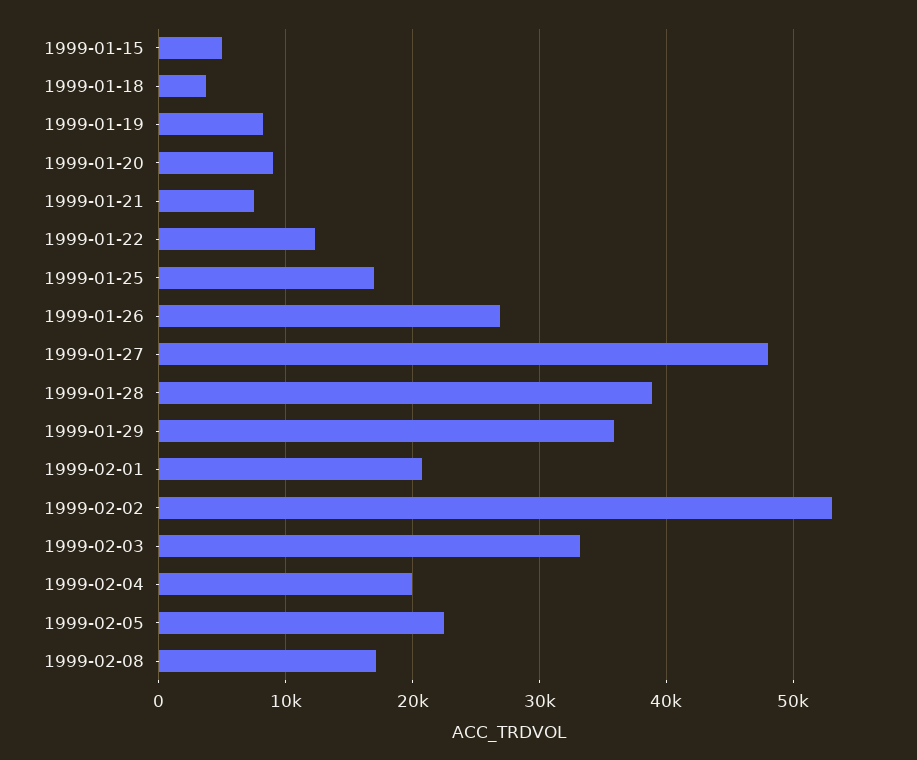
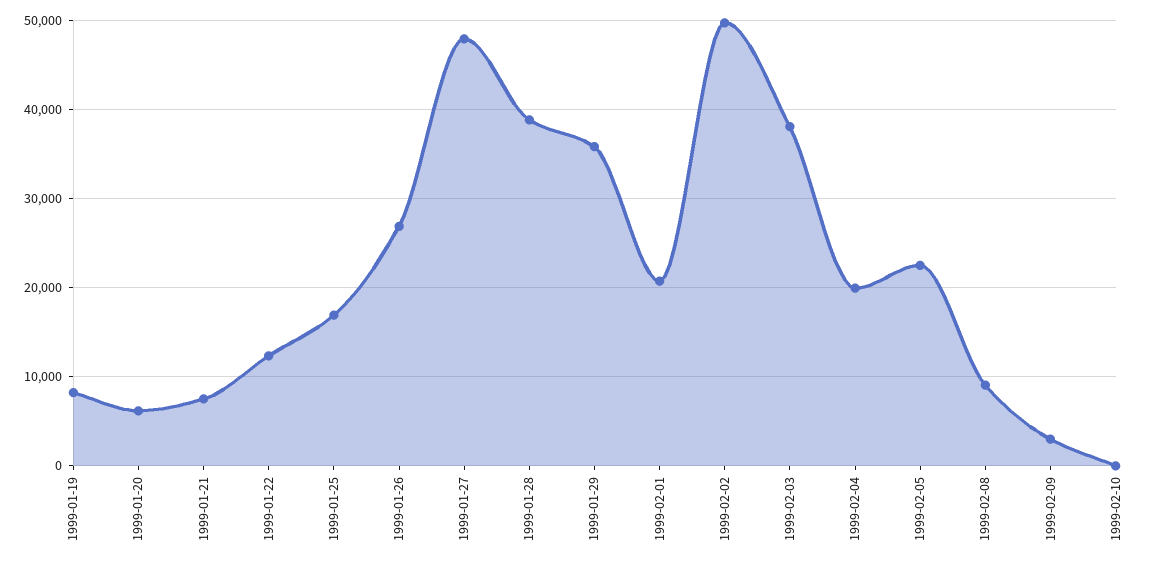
1999-01-15: 5000 -> none
1999-01-18: 4000 -> none
1999-01-20: 9000 -> 6000
1999-02-02: 53000 -> 50000
1999-02-03: 33000 -> 38000
1999-02-08: 17000 -> 9000
1999-02-09: none -> 3000
1999-02-10: none -> 0

